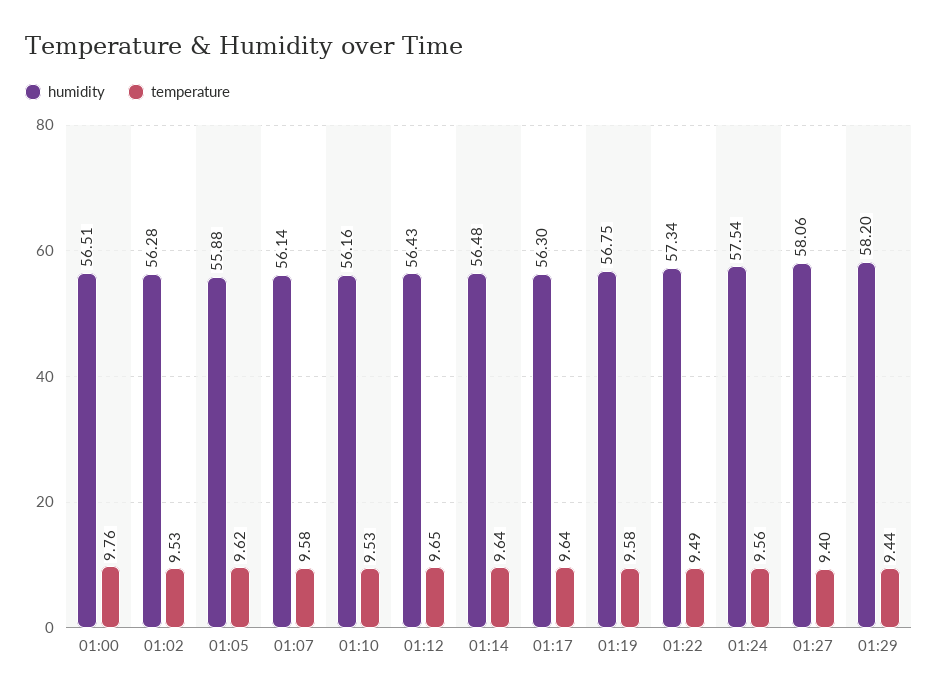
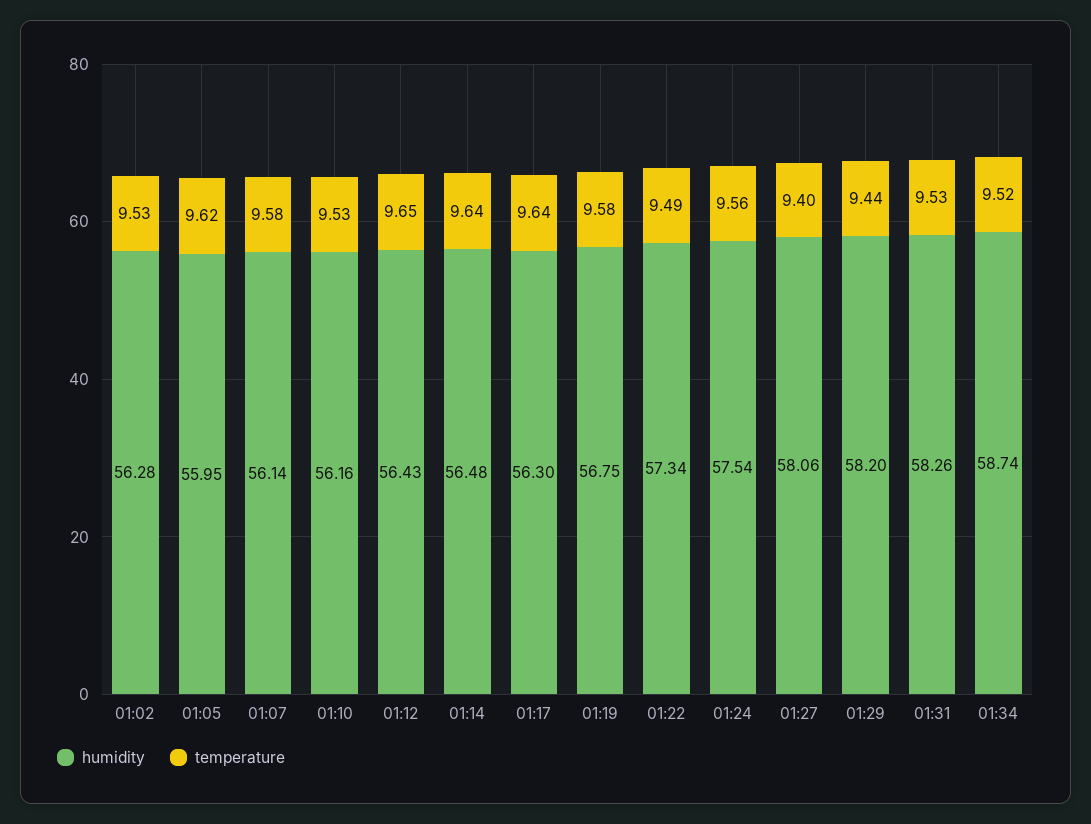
humidity, 01:00: 56.51 -> none
temperature, 01:00: 9.76 -> none
humidity, 01:05: 55.88 -> 55.95
humidity, 01:31: none -> 58.26
temperature, 01:31: none -> 9.53
humidity, 01:34: none -> 58.74
temperature, 01:34: none -> 9.52

